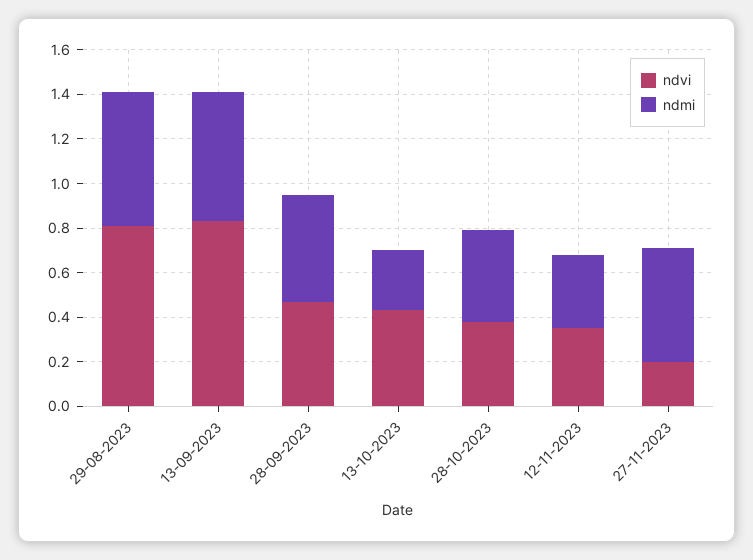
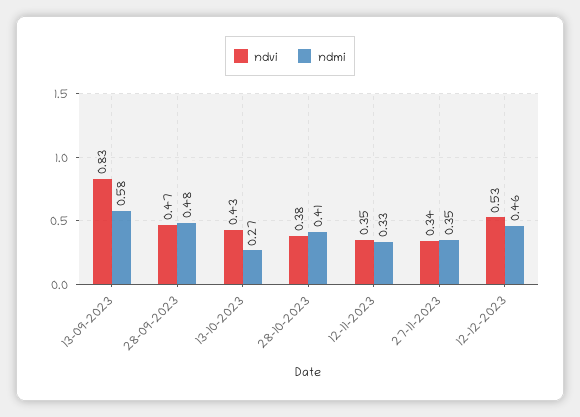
ndvi, 29-08-2023: 0.8 -> none
ndmi, 29-08-2023: 0.6 -> none
ndvi, 27-11-2023: 0.2 -> 0.34
ndmi, 27-11-2023: 0.5 -> 0.35
ndvi, 12-12-2023: none -> 0.53
ndmi, 12-12-2023: none -> 0.46

